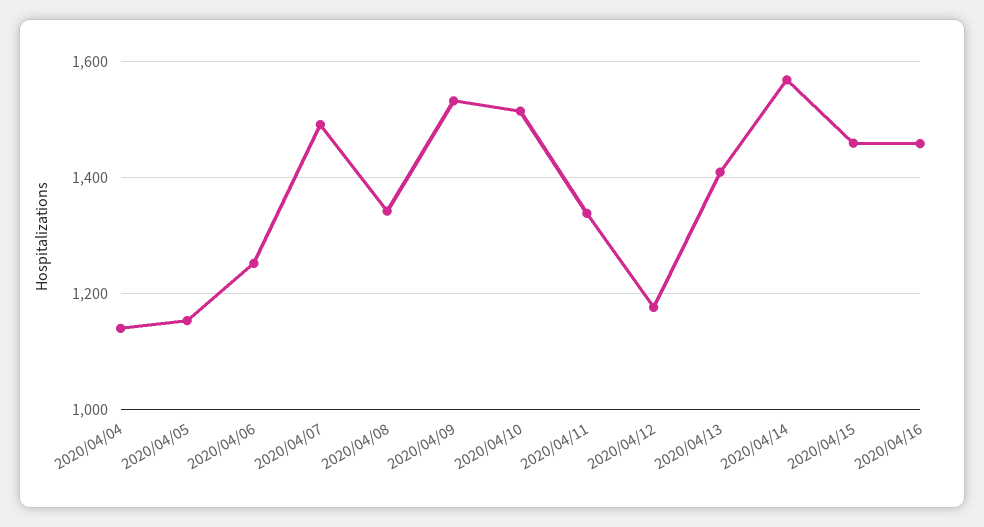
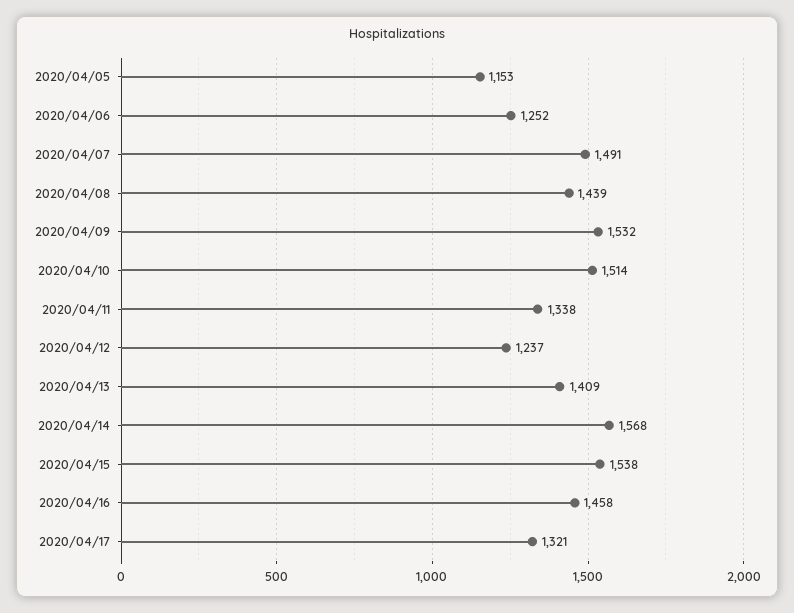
2020/04/04: 1140 -> none
2020/04/08: 1340 -> 1439
2020/04/12: 1180 -> 1237
2020/04/15: 1460 -> 1538
2020/04/17: none -> 1321

